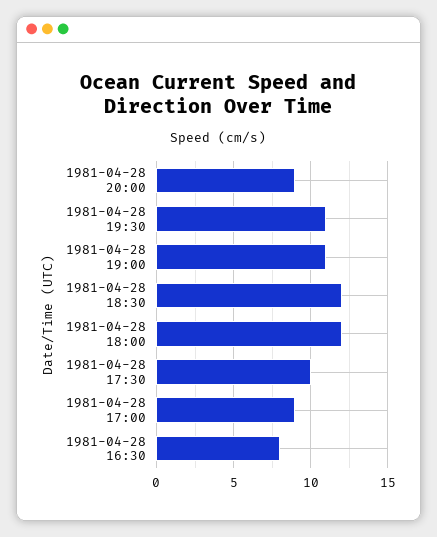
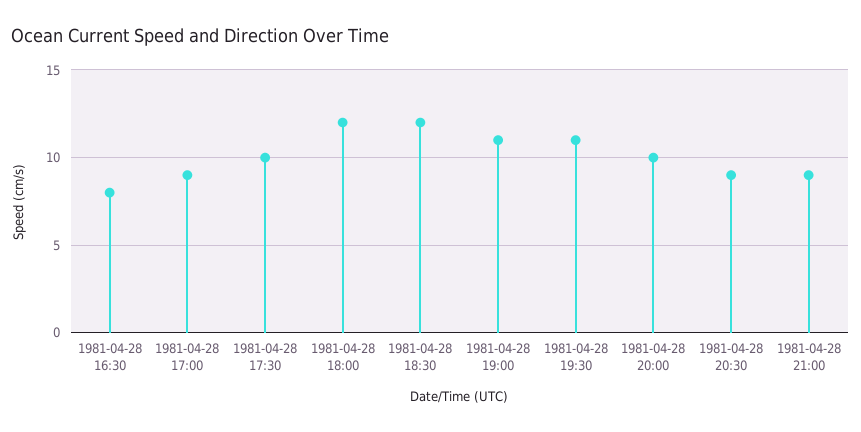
1981-04-28 20:00: 9 -> 10
1981-04-28 20:30: none -> 9
1981-04-28 21:00: none -> 9

